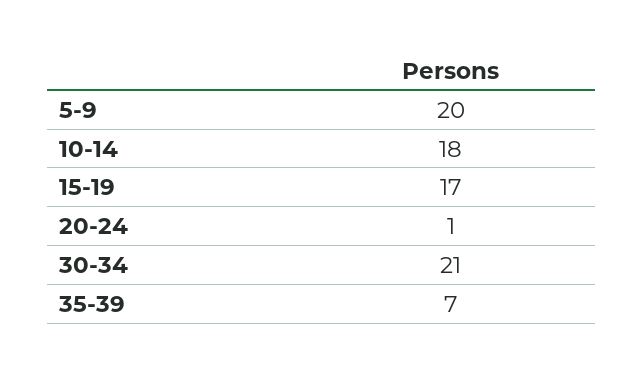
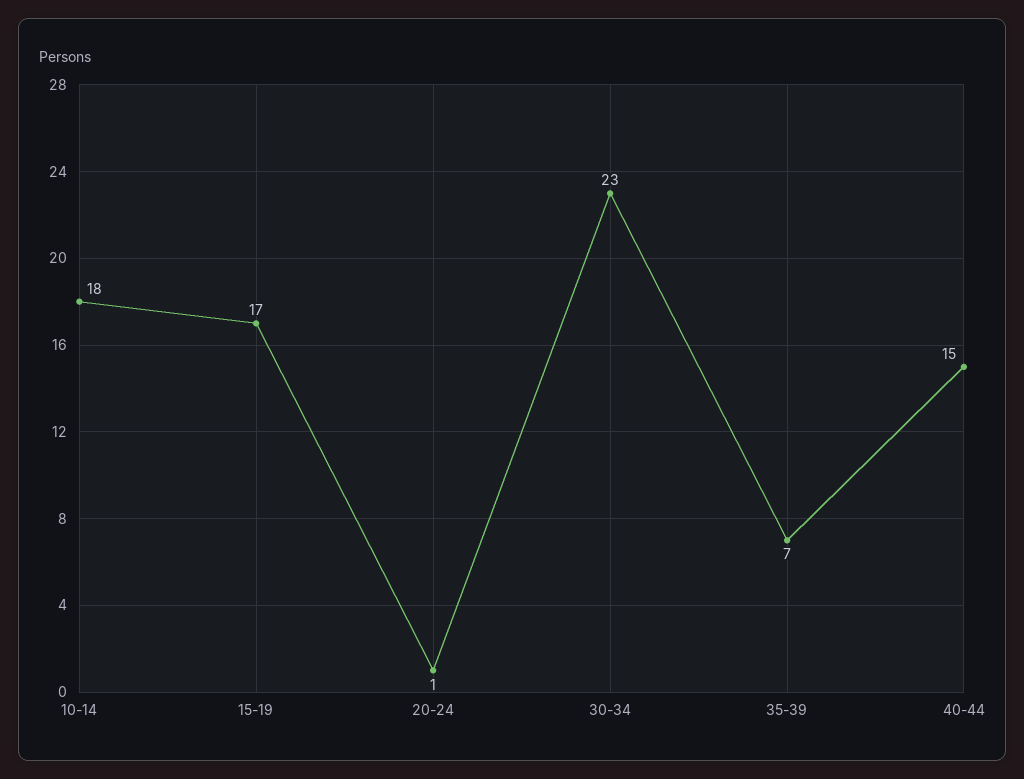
5-9: 20 -> none
30-34: 21 -> 23
40-44: none -> 15

